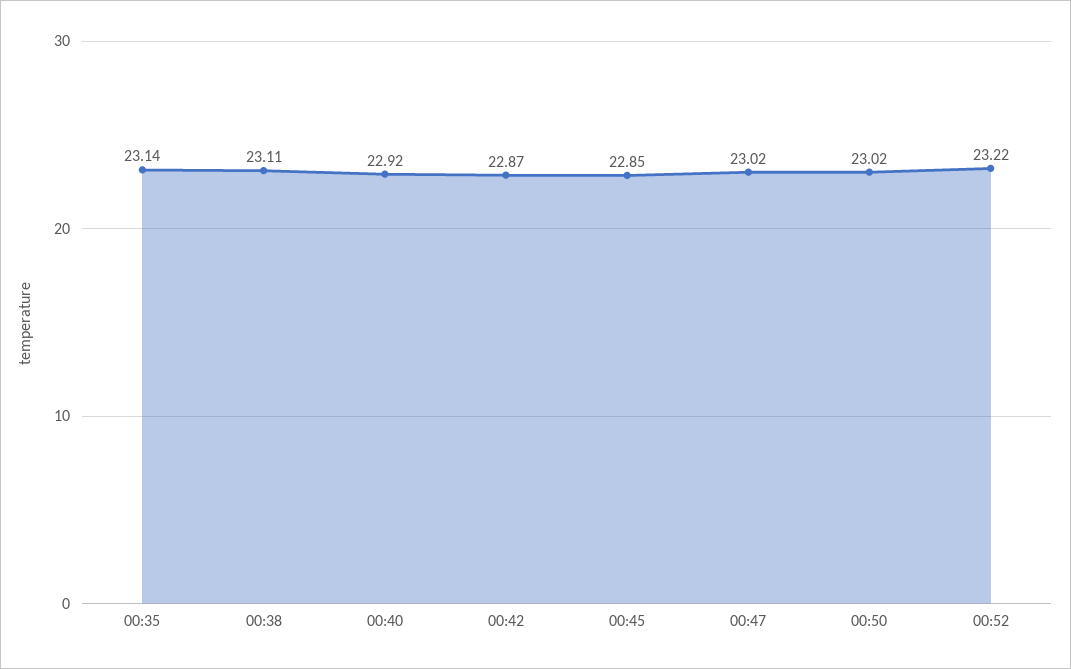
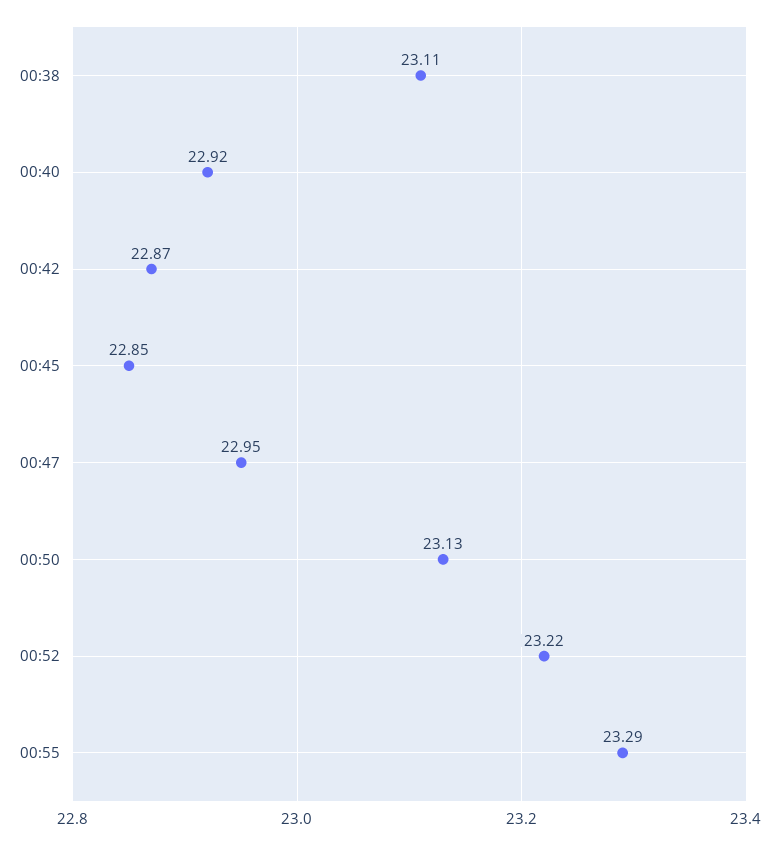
00:35: 23.14 -> none
00:47: 23.02 -> 22.95
00:50: 23.02 -> 23.13
00:55: none -> 23.29

